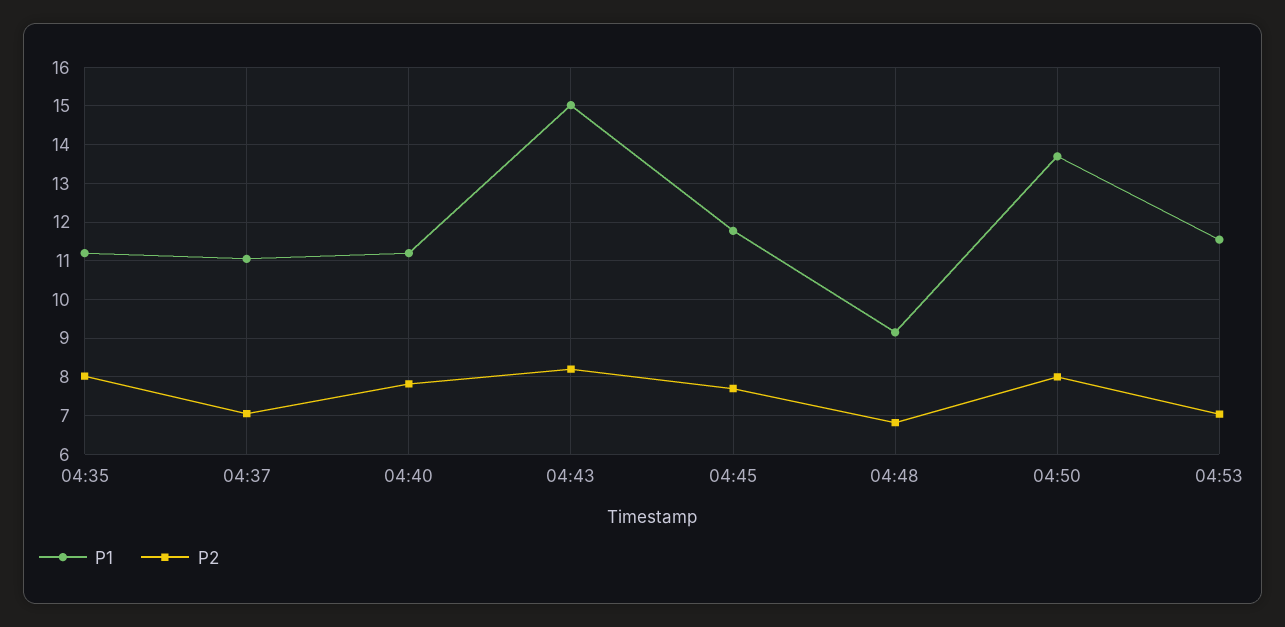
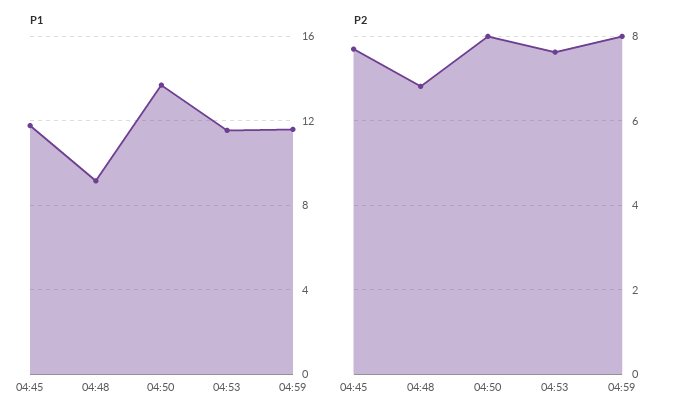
P1, 04:35: 11.2 -> none
P2, 04:35: 8 -> none
P1, 04:37: 11 -> none
P2, 04:37: 7 -> none
P1, 04:40: 11.2 -> none
P2, 04:40: 7.8 -> none
P1, 04:43: 15 -> none
P2, 04:43: 8.2 -> none
P2, 04:53: 7 -> 7.6
P1, 04:59: none -> 11.5
P2, 04:59: none -> 8

